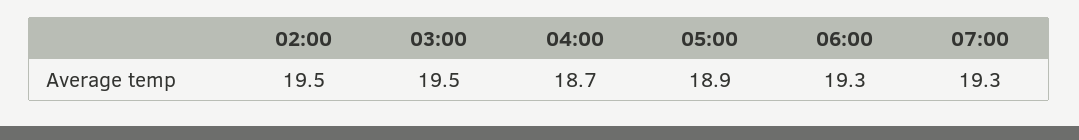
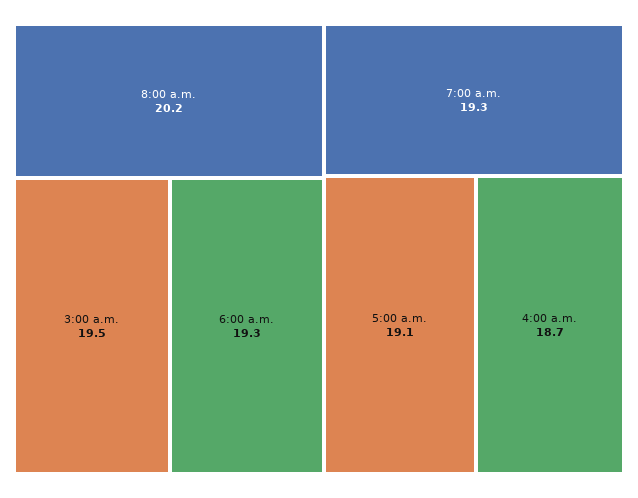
02:00: 19.5 -> none
05:00: 18.9 -> 19.1
8:00 a.m.: none -> 20.2

